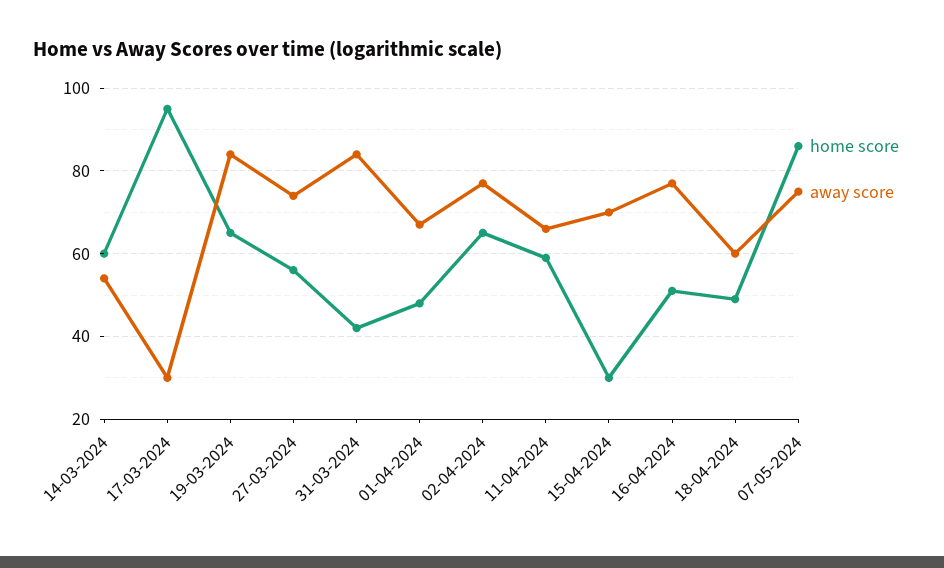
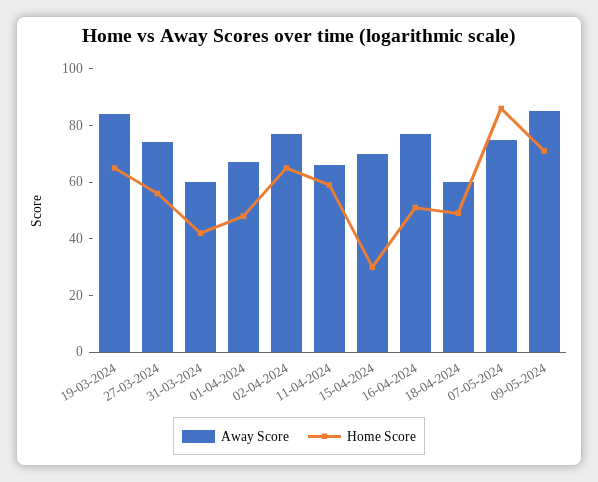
home score, 14-03-2024: 60 -> none
away score, 14-03-2024: 55 -> none
home score, 17-03-2024: 95 -> none
away score, 17-03-2024: 30 -> none
away score, 31-03-2024: 85 -> 60
away score, 09-05-2024: none -> 85
home score, 09-05-2024: none -> 70

